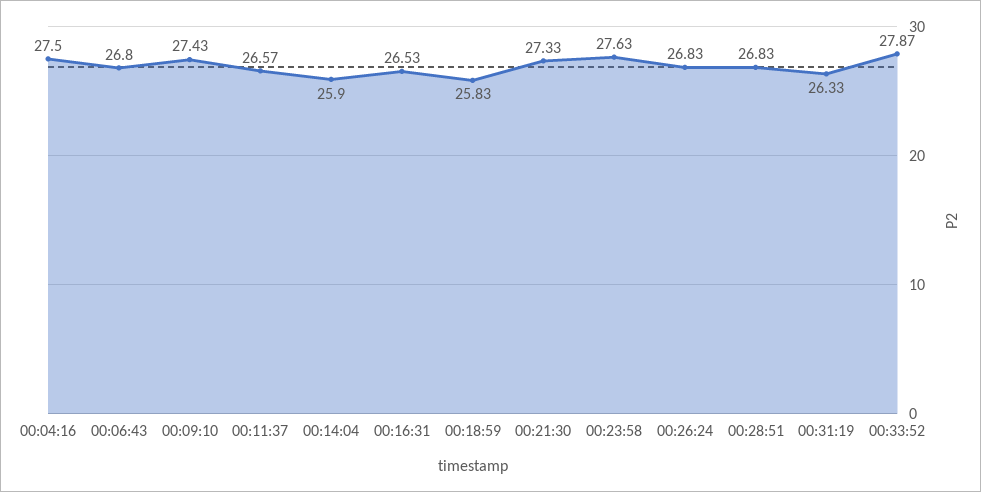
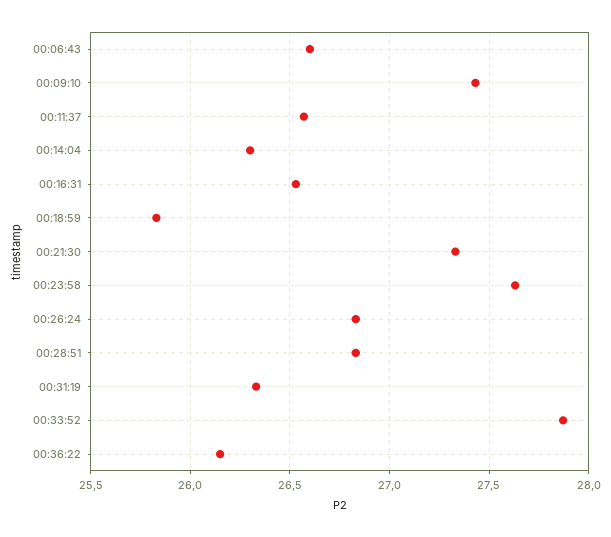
00:04:16: 27.5 -> none
00:06:43: 26.8 -> 26.6
00:14:04: 25.9 -> 26.3
00:36:22: none -> 26.15

